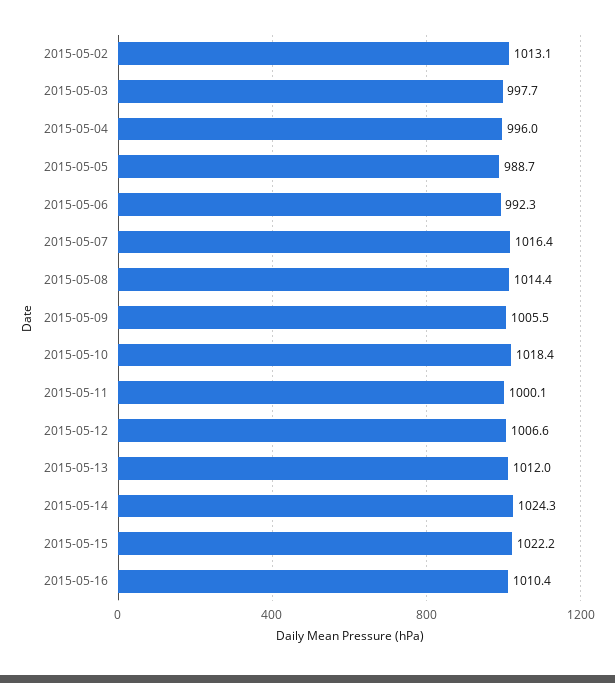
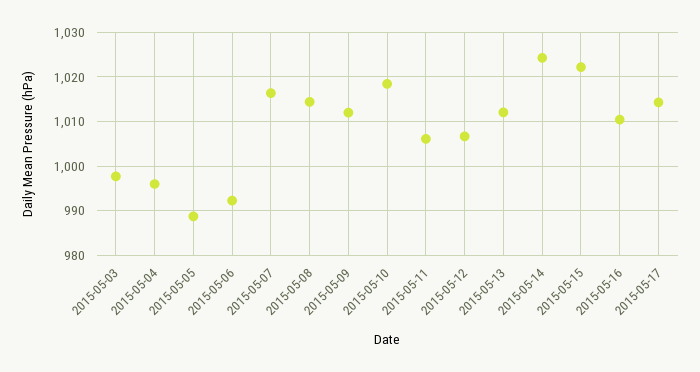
2015-05-02: 1013.1 -> none
2015-05-09: 1005.5 -> 1012
2015-05-11: 1000.1 -> 1006
2015-05-17: none -> 1014

